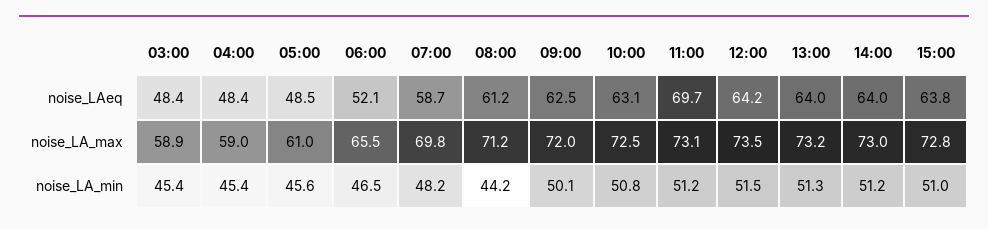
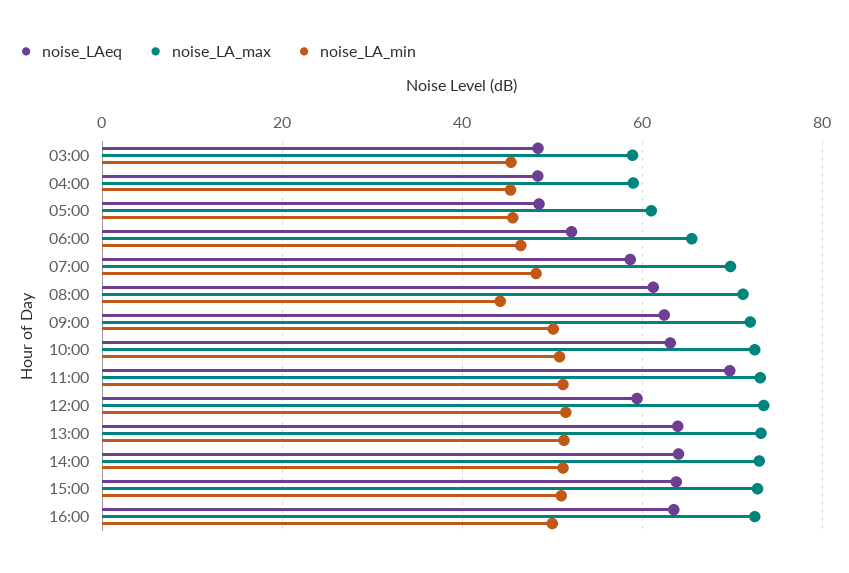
noise_LAeq, 12:00: 64.2 -> 60
noise_LAeq, 16:00: none -> 64
noise_LA_max, 16:00: none -> 72
noise_LA_min, 16:00: none -> 50

